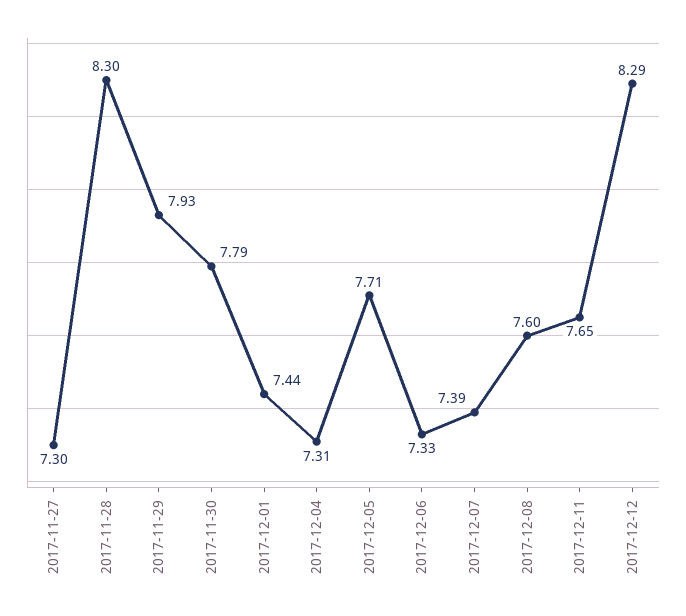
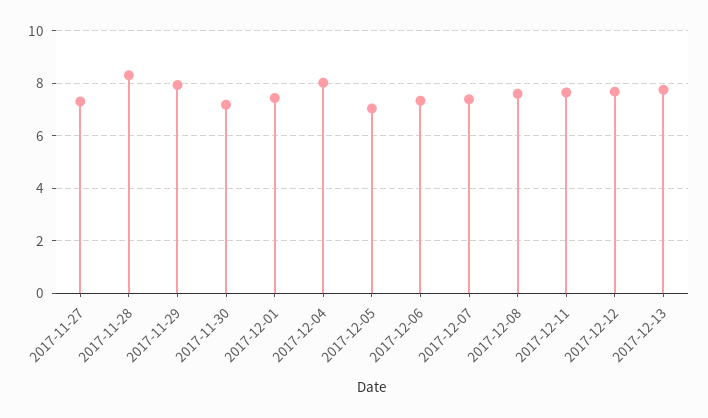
2017-11-30: 7.79 -> 7.25
2017-12-04: 7.31 -> 8
2017-12-05: 7.71 -> 7
2017-12-12: 8.29 -> 7.75
2017-12-13: none -> 7.75

